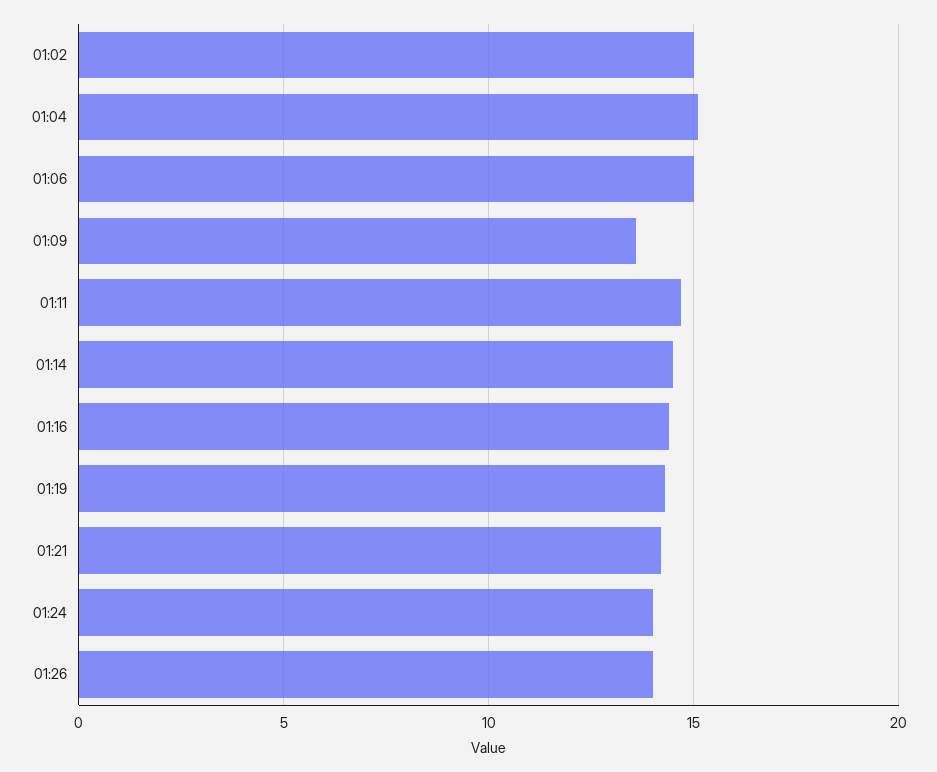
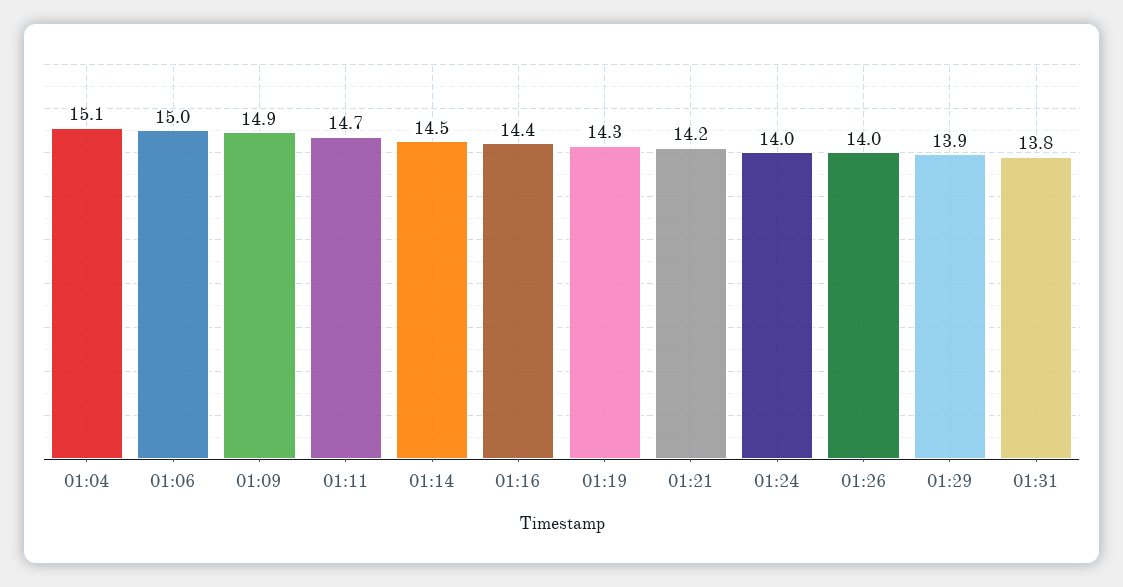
01:02: 15 -> none
01:09: 13.5 -> 14.9
01:29: none -> 13.9
01:31: none -> 13.8

